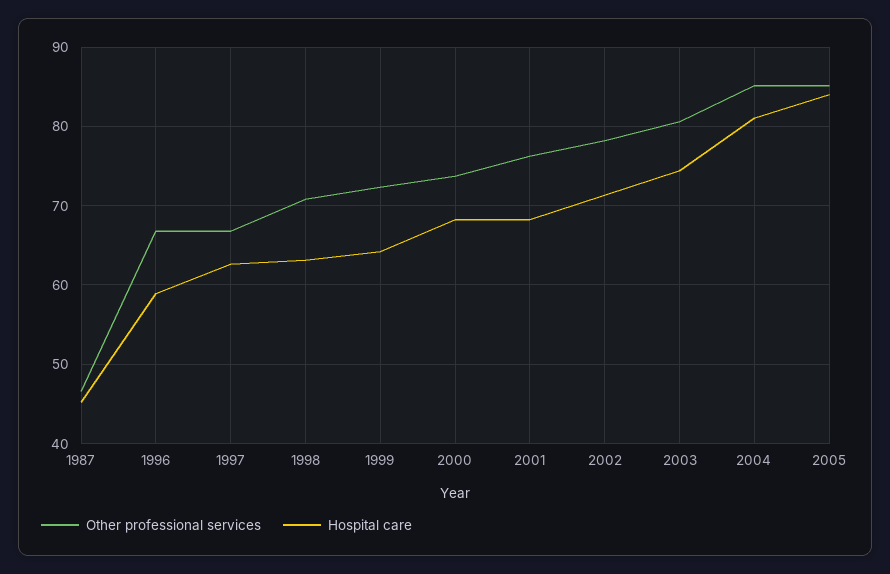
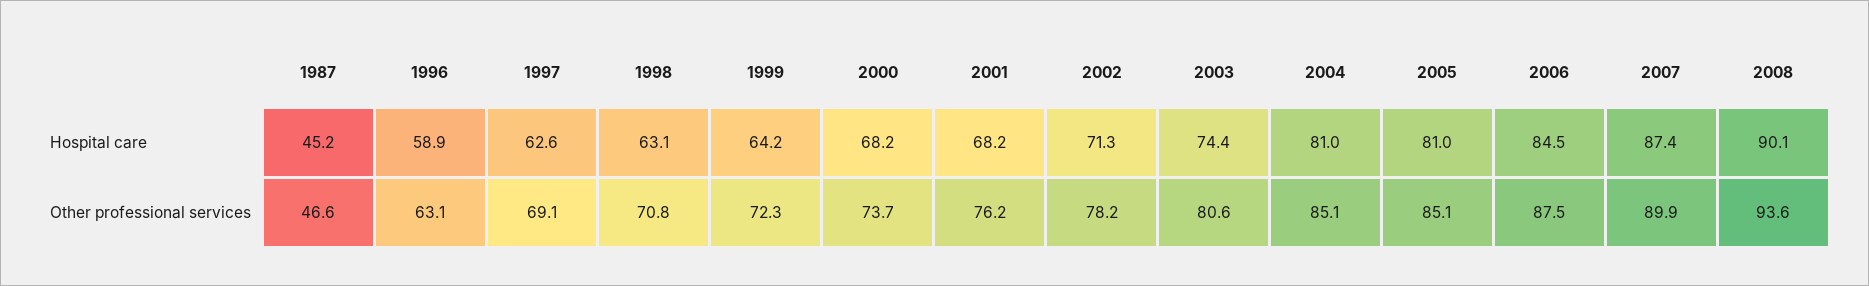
Other professional services, 1996: 67 -> 63.1
Other professional services, 1997: 67 -> 69.1
Hospital care, 2005: 84 -> 81
Hospital care, 2006: none -> 84.5
Hospital care, 2007: none -> 87.4
Hospital care, 2008: none -> 90.1
Other professional services, 2006: none -> 87.5
Other professional services, 2007: none -> 89.9
Other professional services, 2008: none -> 93.6

